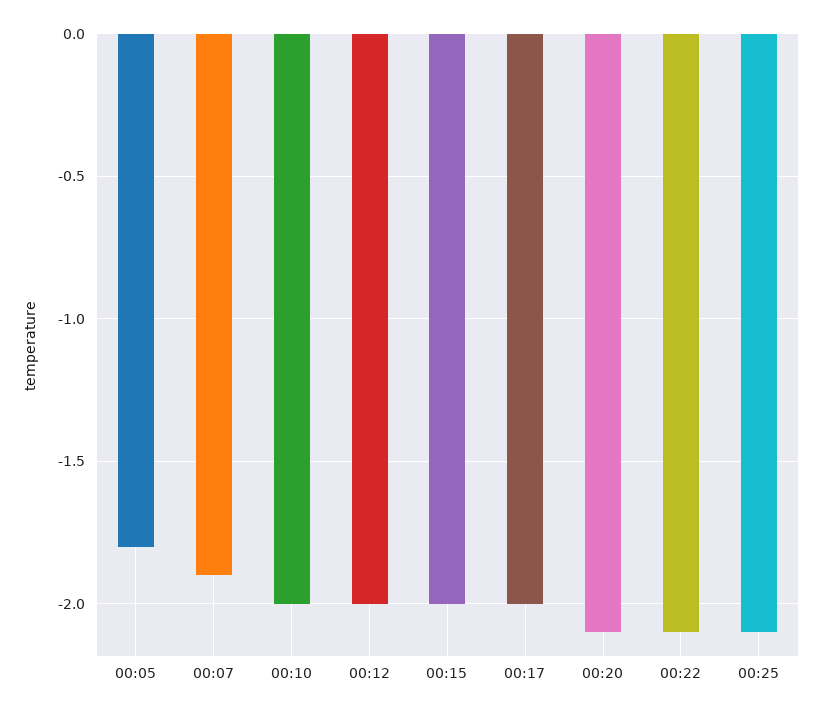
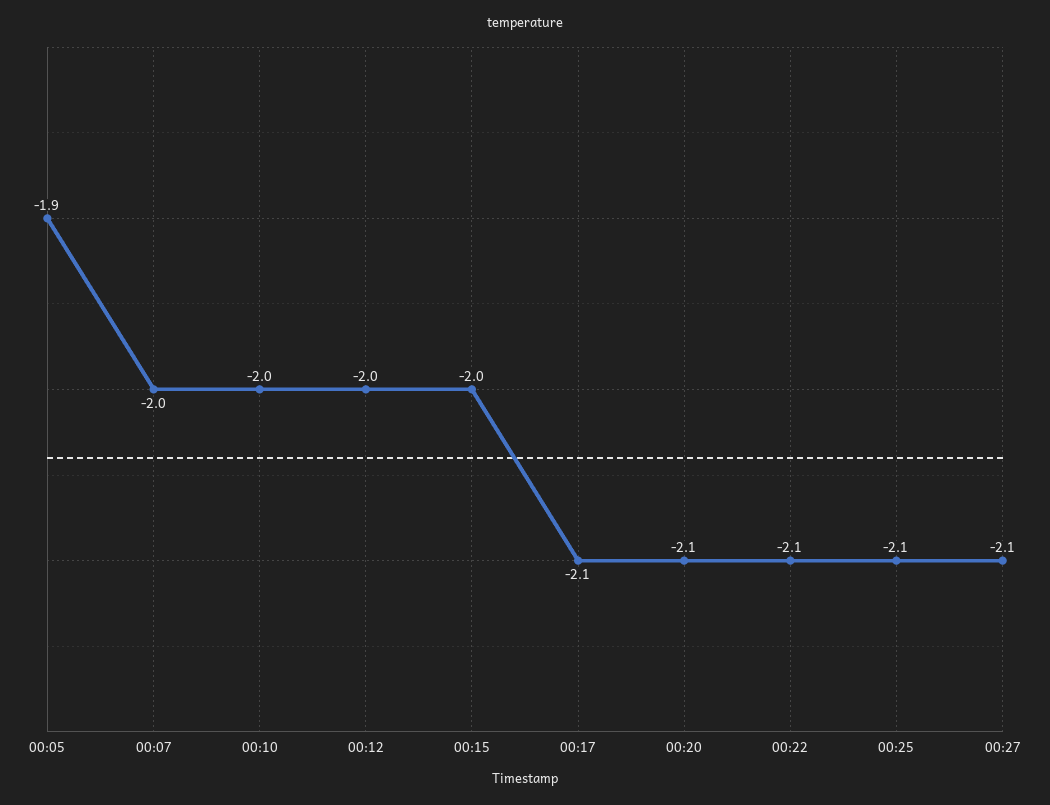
00:05: -1.8 -> -1.9
00:07: -1.9 -> -2
00:17: -2 -> -2.1
00:27: none -> -2.1

